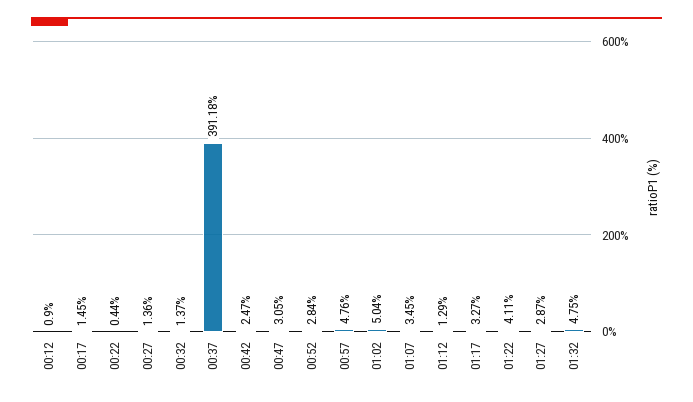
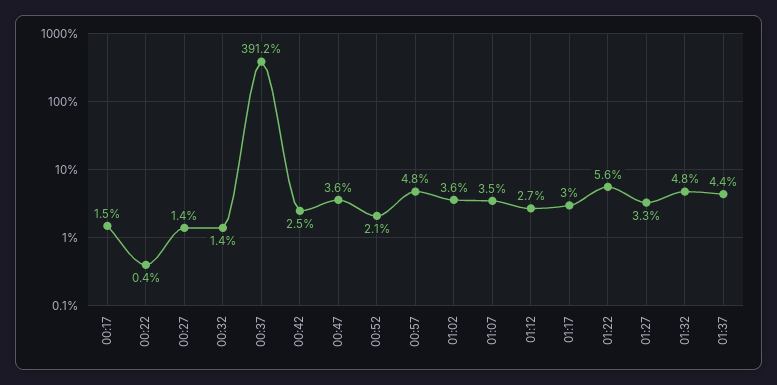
00:12: 0.9 -> none
00:47: 3.05 -> 3.6
00:52: 2.84 -> 2.1
01:02: 5.04 -> 3.6
01:12: 1.29 -> 2.7
01:17: 3.27 -> 3
01:22: 4.11 -> 5.6
01:27: 2.87 -> 3.3
01:37: none -> 4.4

